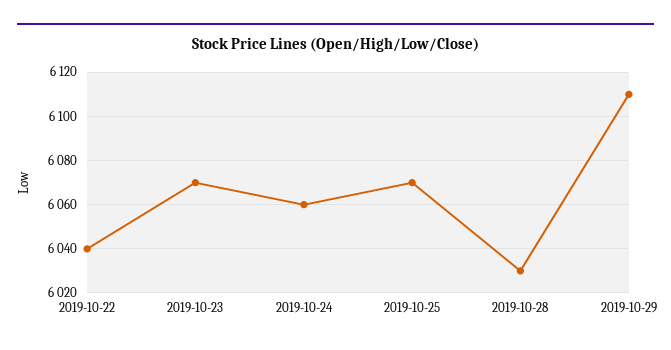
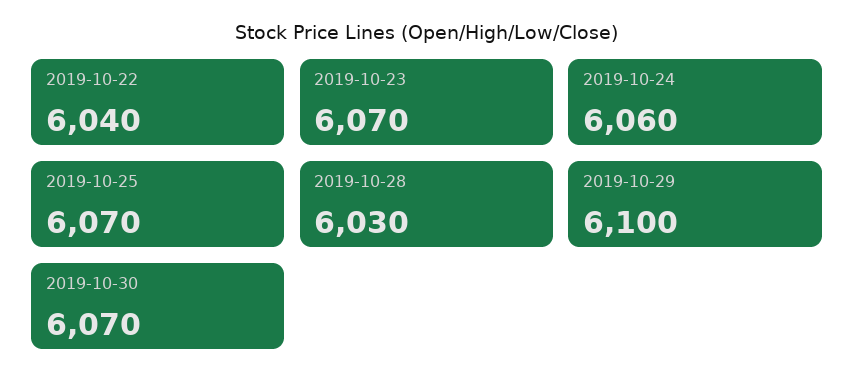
2019-10-29: 6110 -> 6100
2019-10-30: none -> 6070

